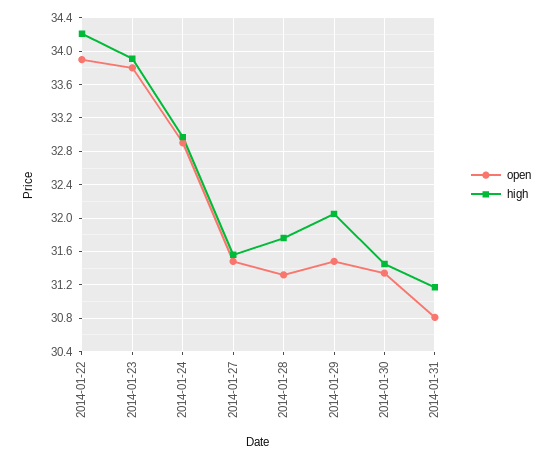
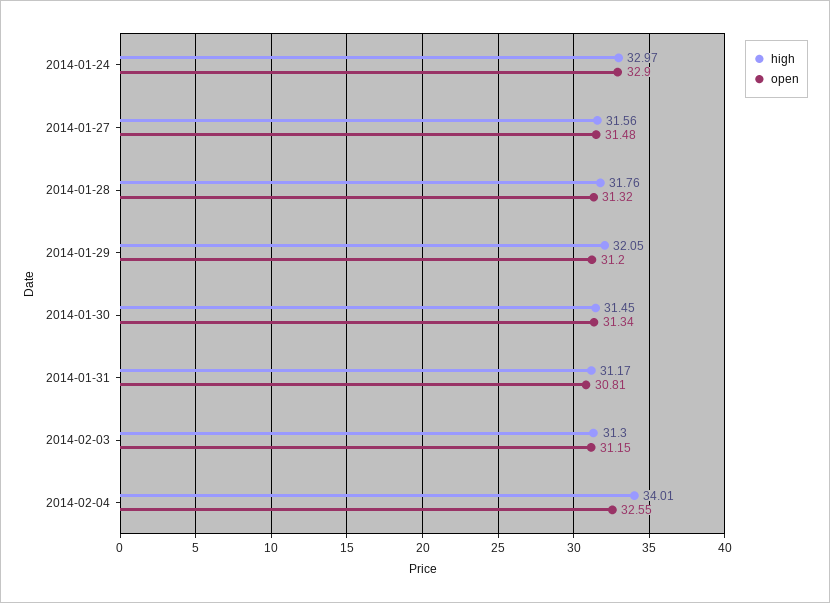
open, 2014-01-22: 33.9 -> none
high, 2014-01-22: 34.2 -> none
open, 2014-01-23: 33.8 -> none
high, 2014-01-23: 33.9 -> none
open, 2014-01-29: 31.5 -> 31.2
high, 2014-02-03: none -> 31.3
open, 2014-02-03: none -> 31.15
high, 2014-02-04: none -> 34.01
open, 2014-02-04: none -> 32.55

